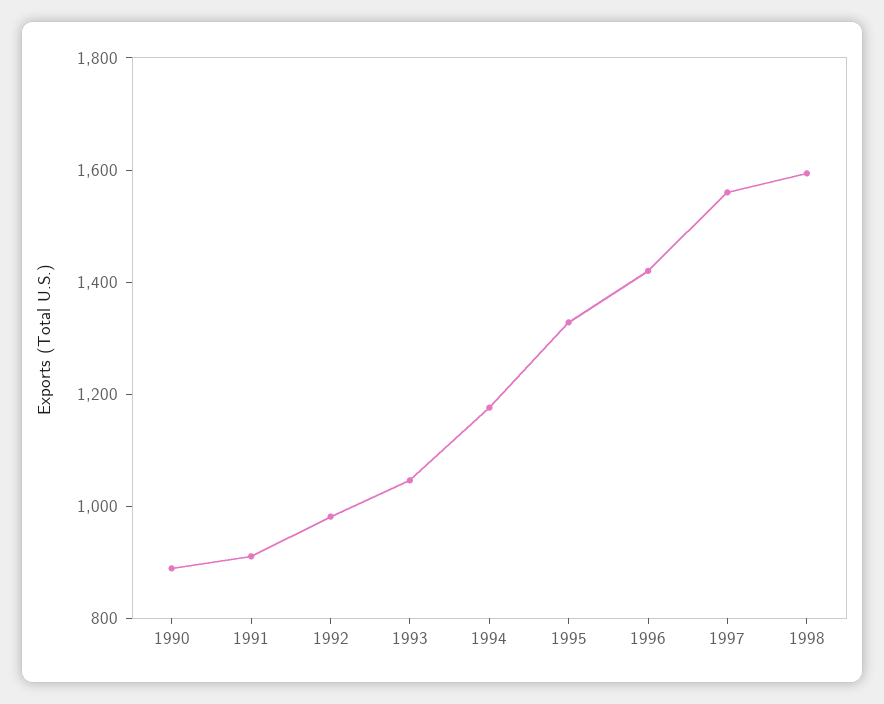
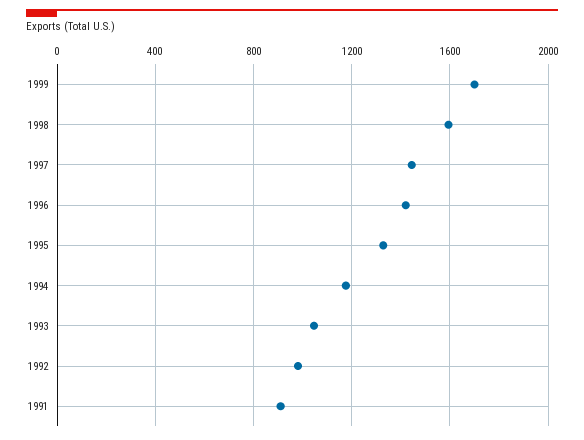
1990: 900 -> none
1997: 1550 -> 1450
1999: none -> 1700

